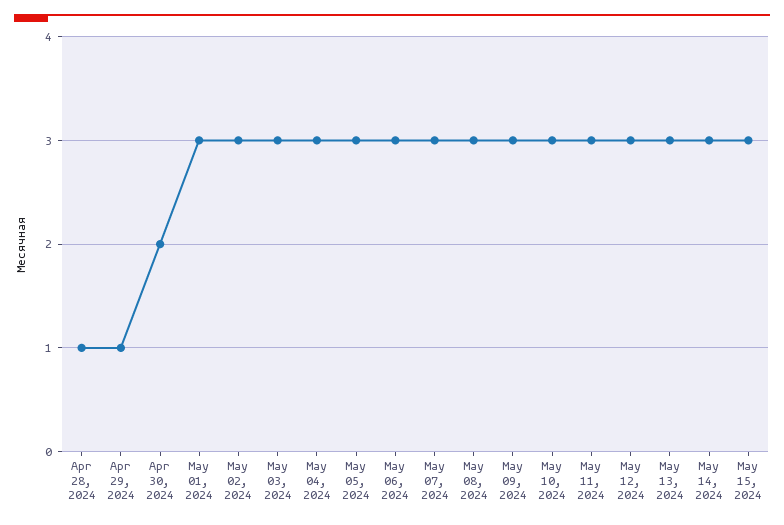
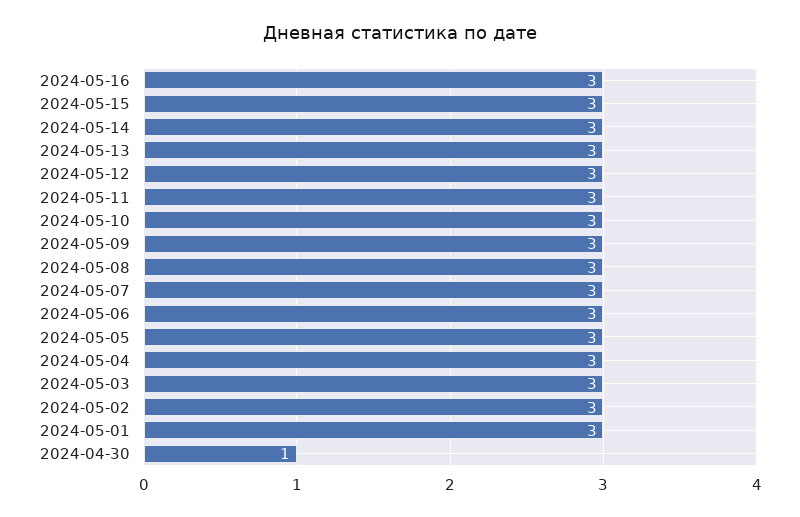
Apr 28, 2024: 1 -> none
Apr 29, 2024: 1 -> none
Apr 30, 2024: 2 -> 1
2024-05-16: none -> 3

